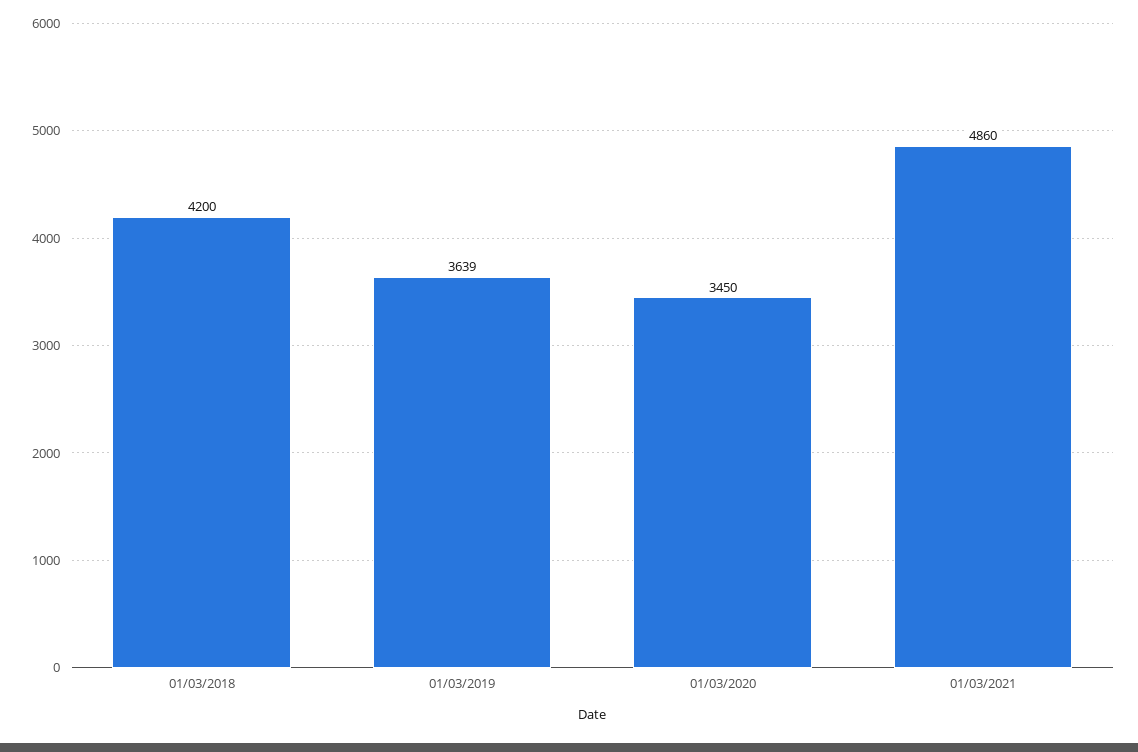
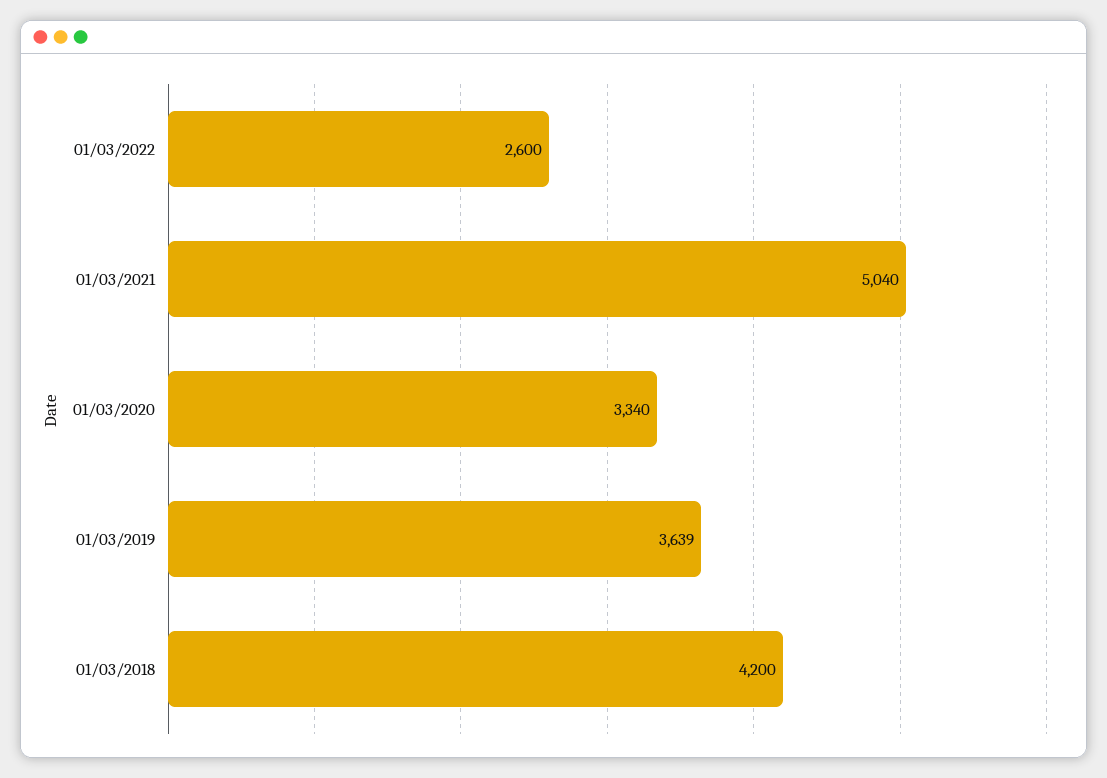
01/03/2020: 3450 -> 3340
01/03/2021: 4860 -> 5040
01/03/2022: none -> 2600

